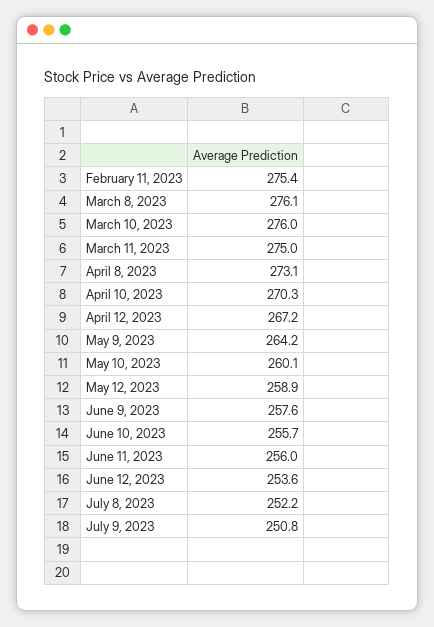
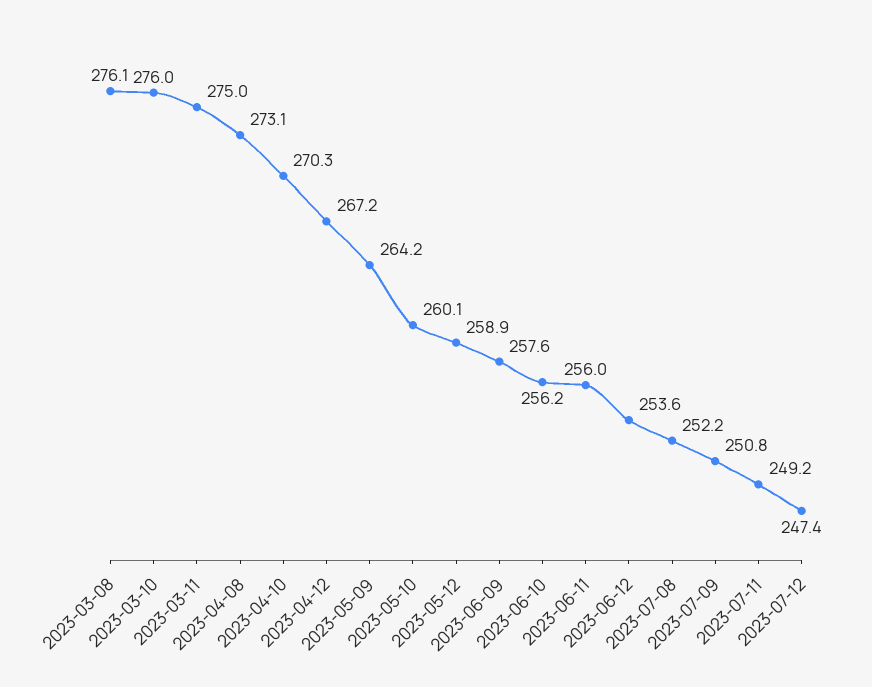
February 11, 2023: 275.4 -> none
June 10, 2023: 255.7 -> 256.2
2023-07-11: none -> 249.2
2023-07-12: none -> 247.4

